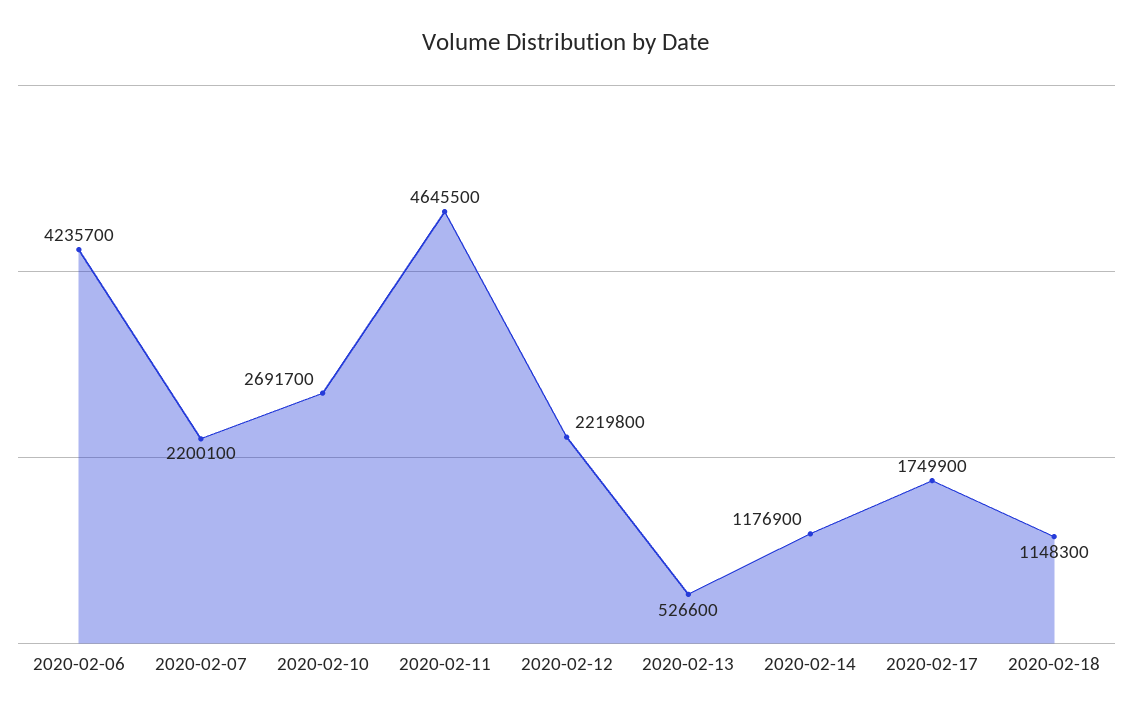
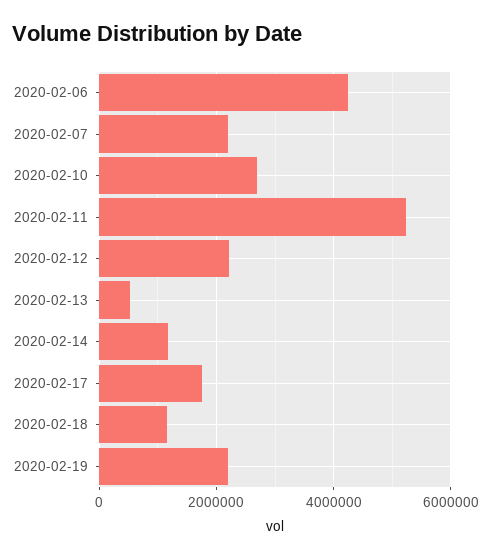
2020-02-11: 4645500 -> 5200000
2020-02-19: none -> 2200000

